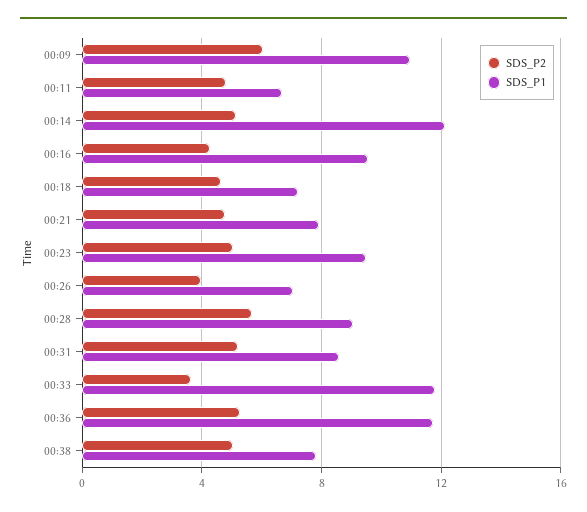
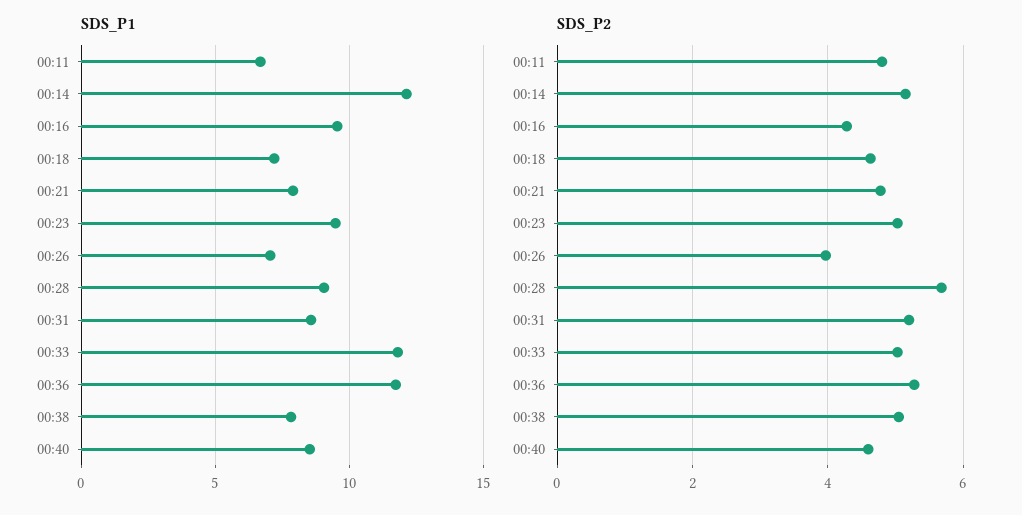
SDS_P2, 00:09: 6 -> none
SDS_P1, 00:09: 11 -> none
SDS_P2, 00:33: 3.5 -> 5
SDS_P1, 00:40: none -> 8.5
SDS_P2, 00:40: none -> 4.6

